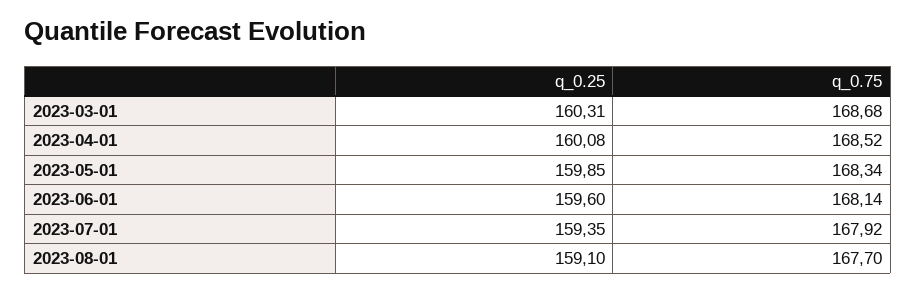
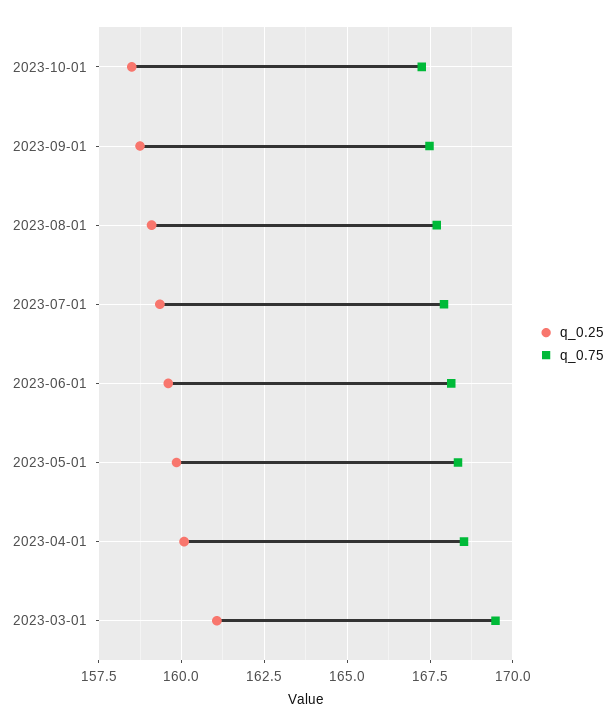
q_0.25, 2023-03-01: 160.31 -> 161
q_0.75, 2023-03-01: 168.68 -> 169.5
q_0.25, 2023-10-01: none -> 158.5
q_0.75, 2023-10-01: none -> 167.25
q_0.25, 2023-09-01: none -> 158.75
q_0.75, 2023-09-01: none -> 167.5

